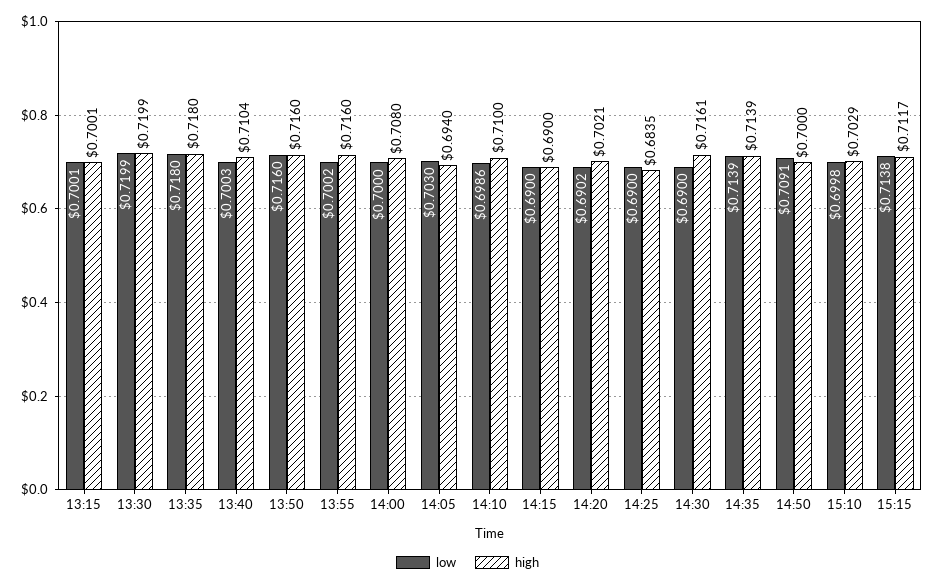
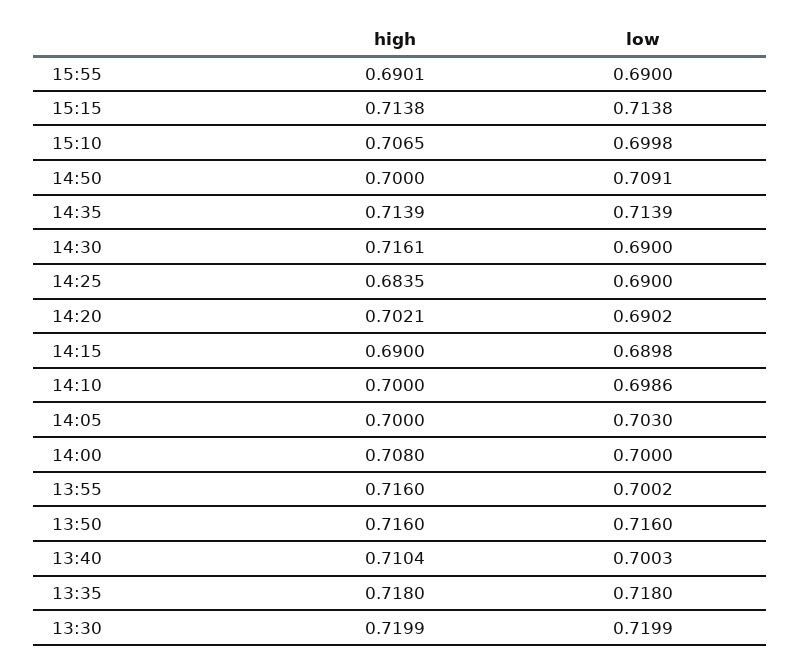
low, 13:15: 0.7001 -> none
high, 13:15: 0.7001 -> none
high, 14:05: 0.694 -> 0.7
high, 14:10: 0.71 -> 0.7
low, 14:15: 0.69 -> 0.6898
high, 15:10: 0.7029 -> 0.7065
high, 15:15: 0.7117 -> 0.7138
high, 15:55: none -> 0.6901
low, 15:55: none -> 0.69

